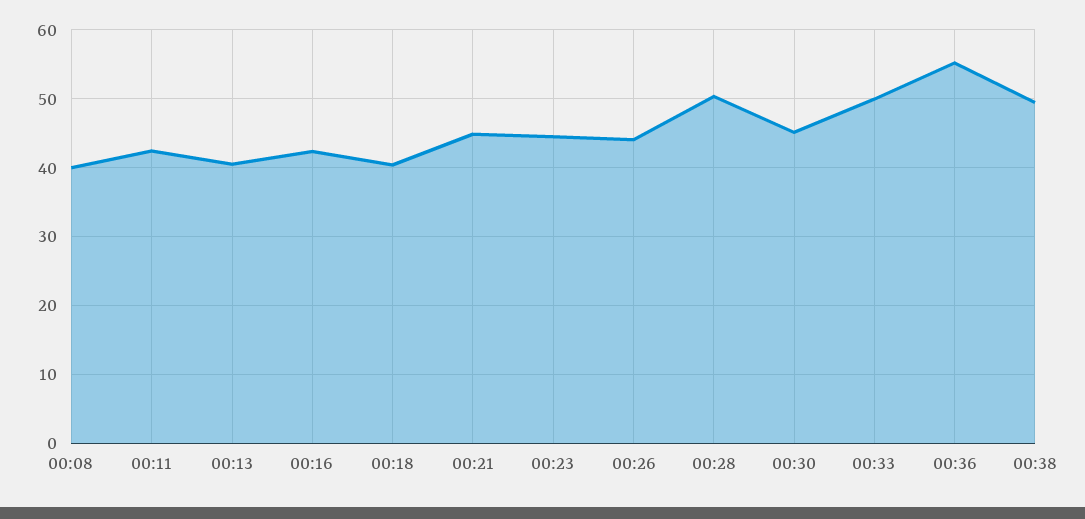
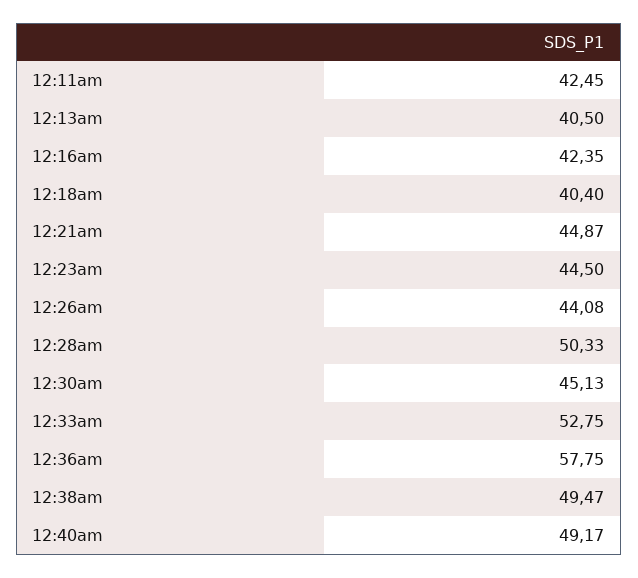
00:08: 40 -> none
00:33: 50 -> 52.75
00:36: 55 -> 57.75
12:40am: none -> 49.17

